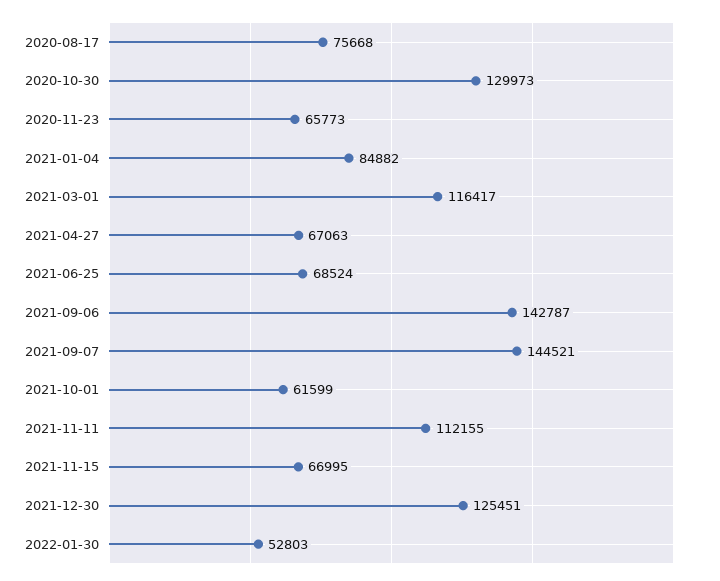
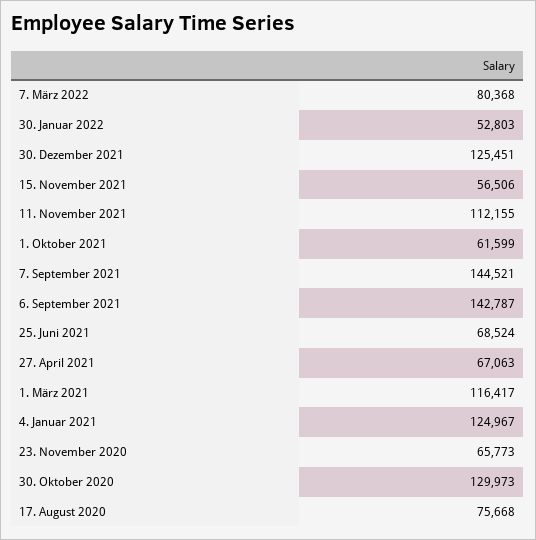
2021-01-04: 84882 -> 124967
2021-11-15: 66995 -> 56506
7. März 2022: none -> 80368

